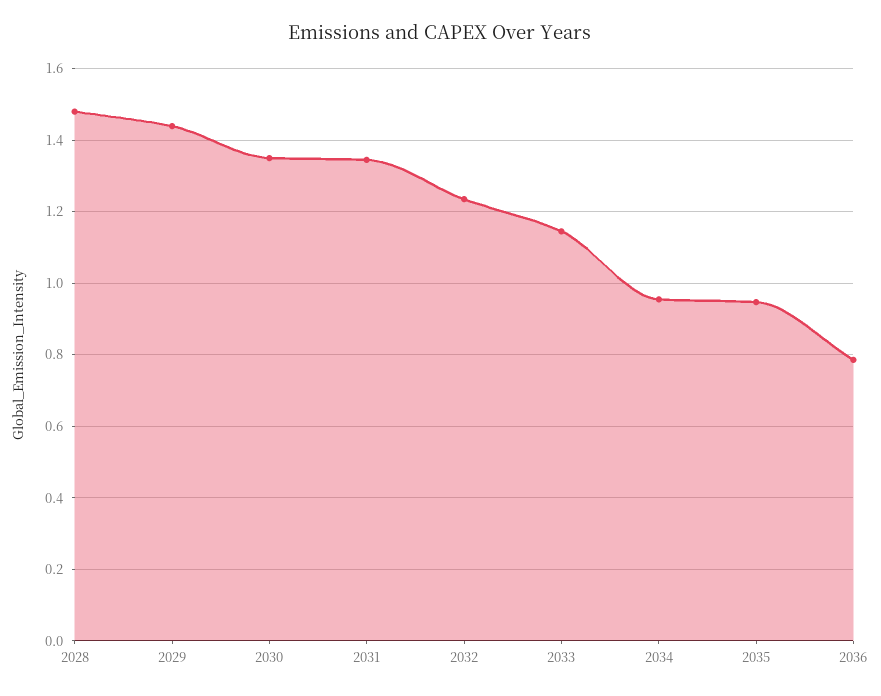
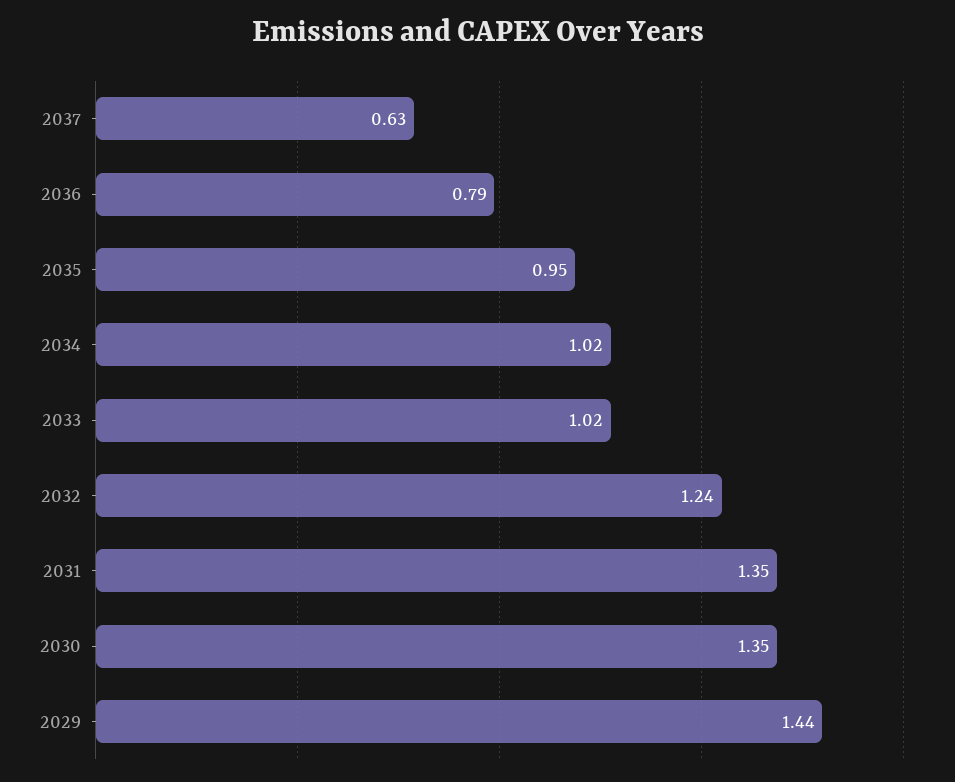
2028: 1.48 -> none
2033: 1.14 -> 1.02
2034: 0.96 -> 1.02
2037: none -> 0.63

